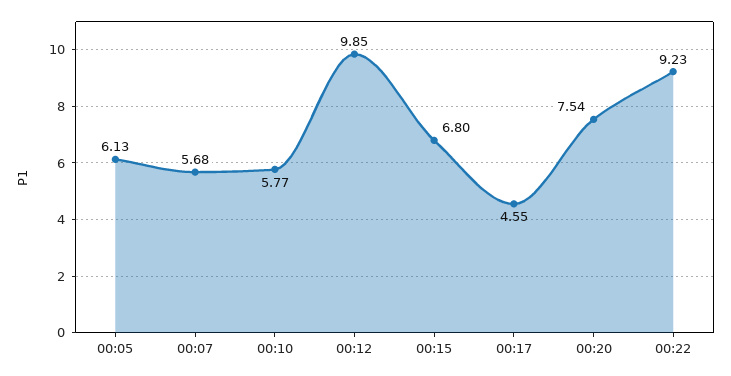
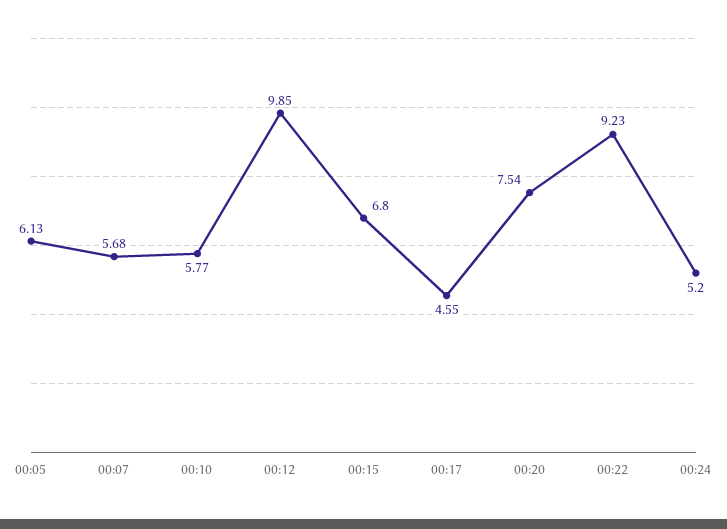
00:24: none -> 5.2

